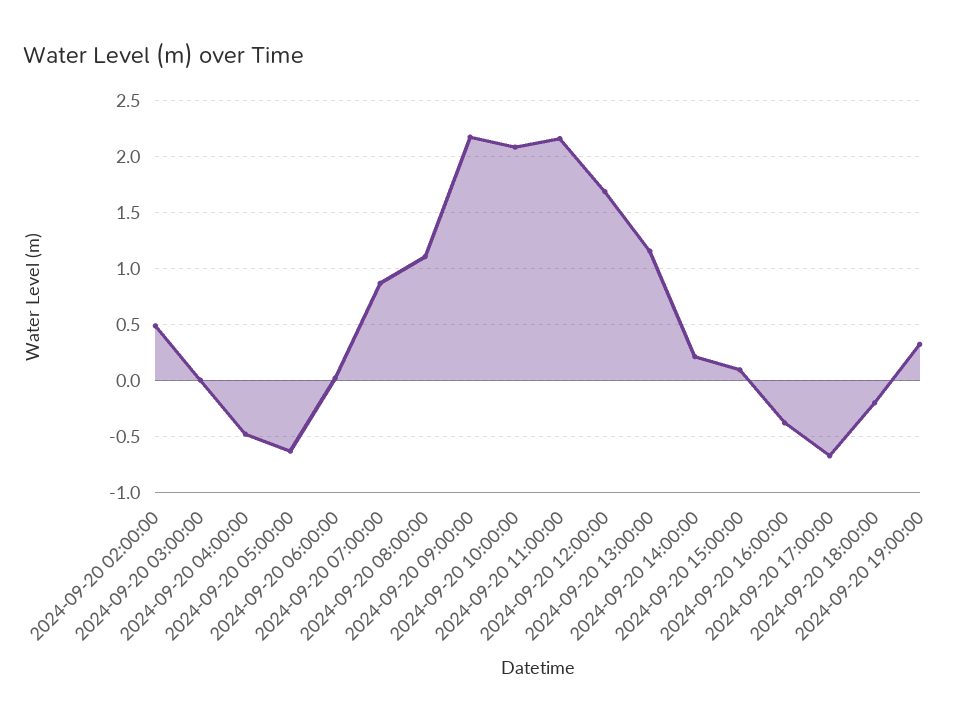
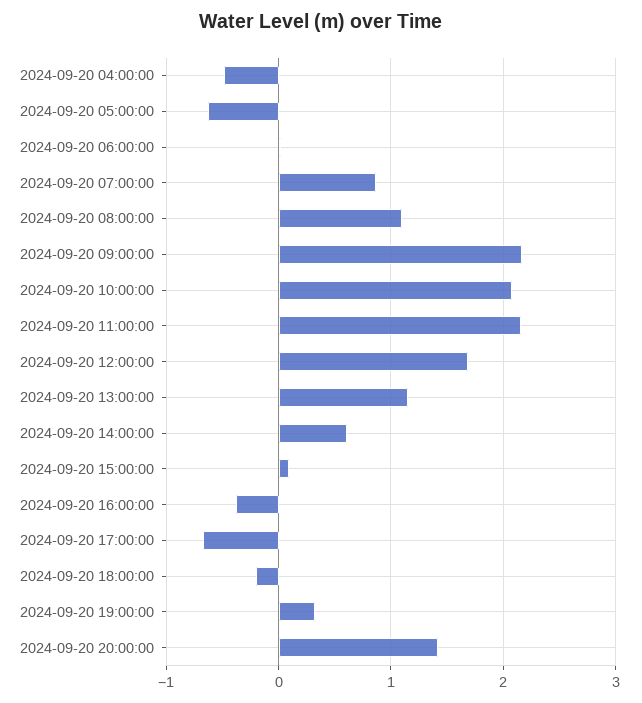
2024-09-20 02:00:00: 0.5 -> none
2024-09-20 03:00:00: 0 -> none
2024-09-20 14:00:00: 0.2 -> 0.6
2024-09-20 20:00:00: none -> 1.4

